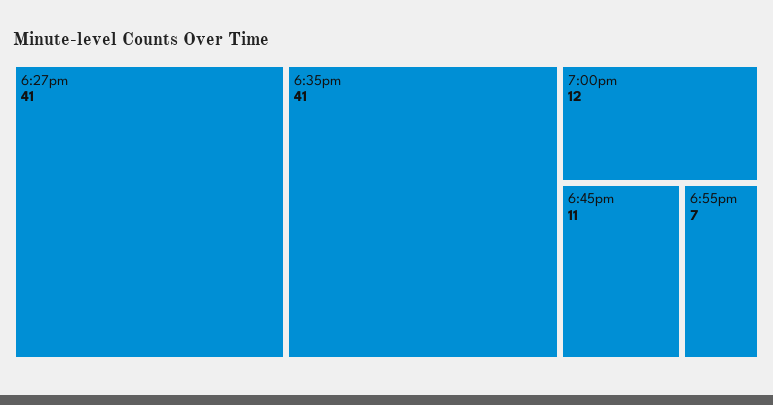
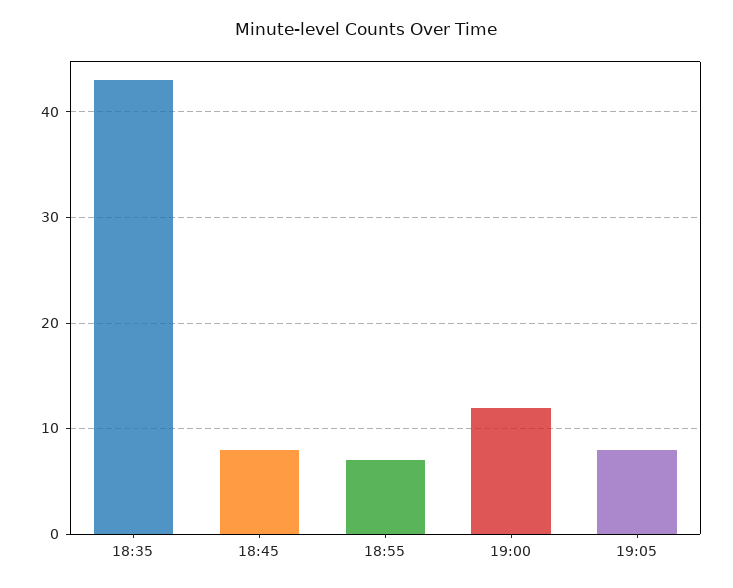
6:27pm: 41 -> none
6:35pm: 41 -> 43
6:45pm: 11 -> 8
19:05: none -> 8

